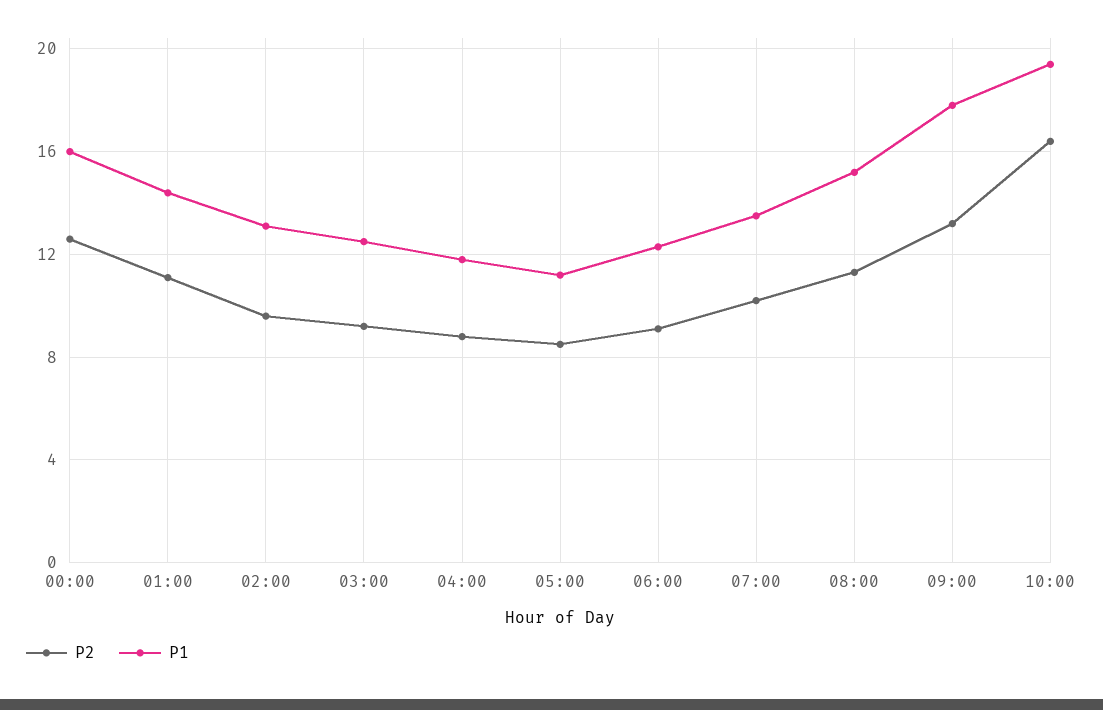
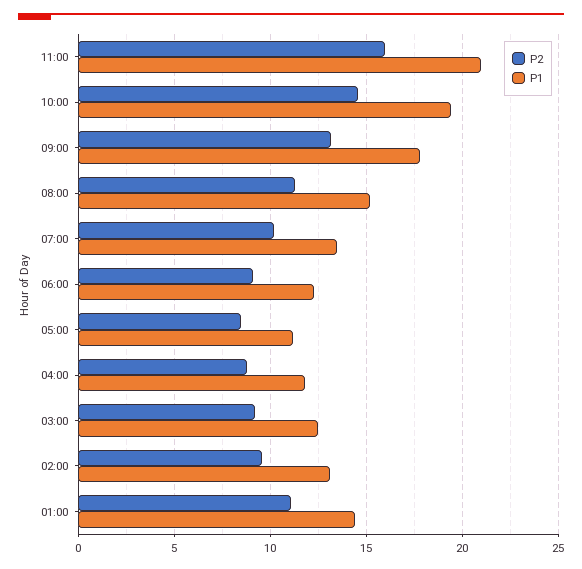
P2, 00:00: 12.5 -> none
P1, 00:00: 16 -> none
P2, 10:00: 16.5 -> 14.5
P2, 11:00: none -> 16
P1, 11:00: none -> 21

